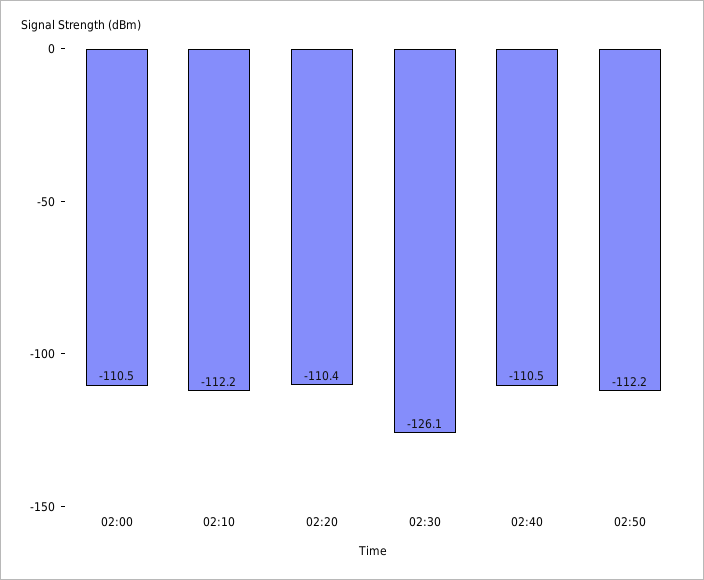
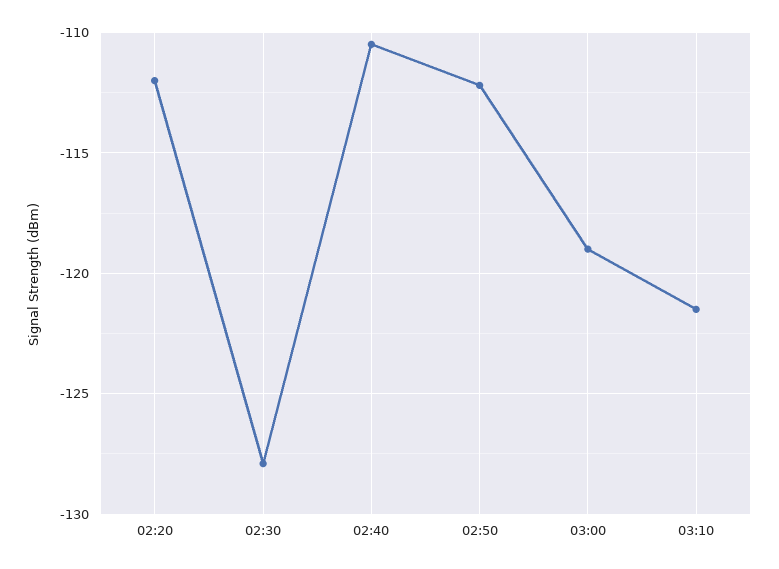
02:00: -110.5 -> none
02:10: -112.2 -> none
02:20: -110.4 -> -112
02:30: -126.1 -> -128
03:00: none -> -119
03:10: none -> -121.5

